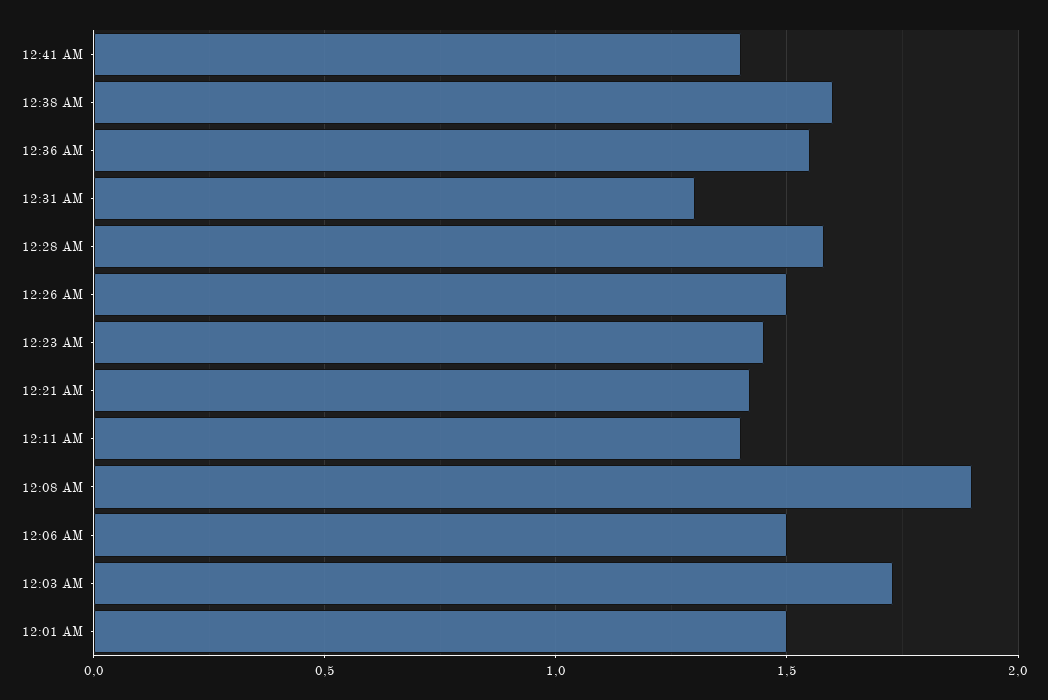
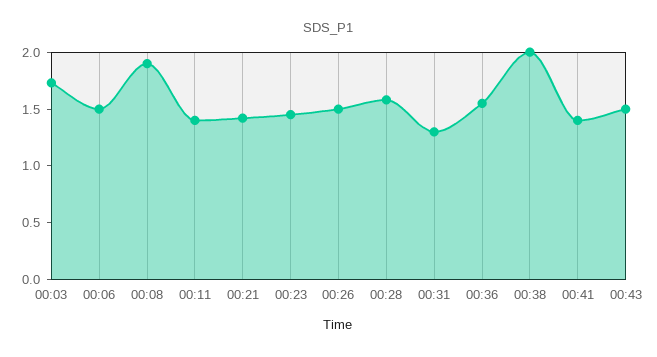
12:38 AM: 1.6 -> 2
12:01 AM: 1.5 -> none
00:43: none -> 1.5

